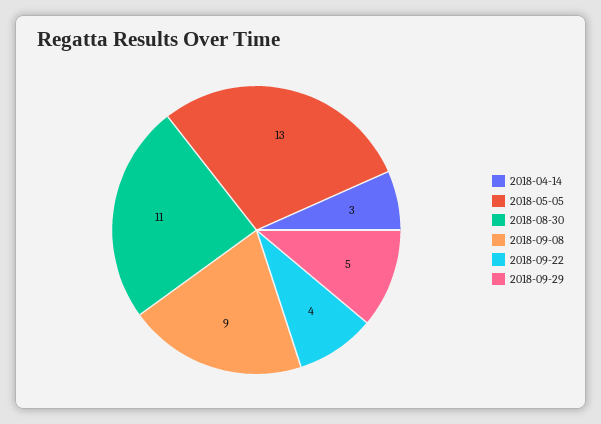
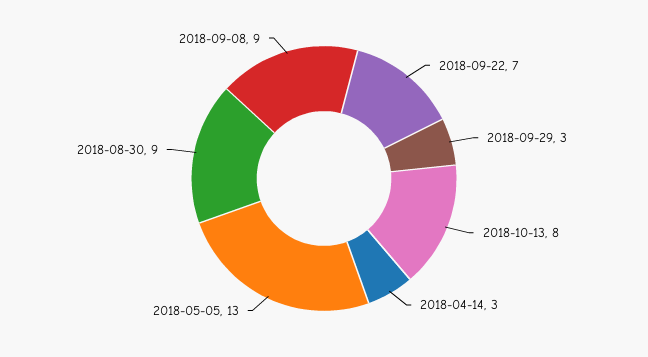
2018-08-30: 11 -> 9
2018-09-22: 4 -> 7
2018-09-29: 5 -> 3
2018-10-13: none -> 8

